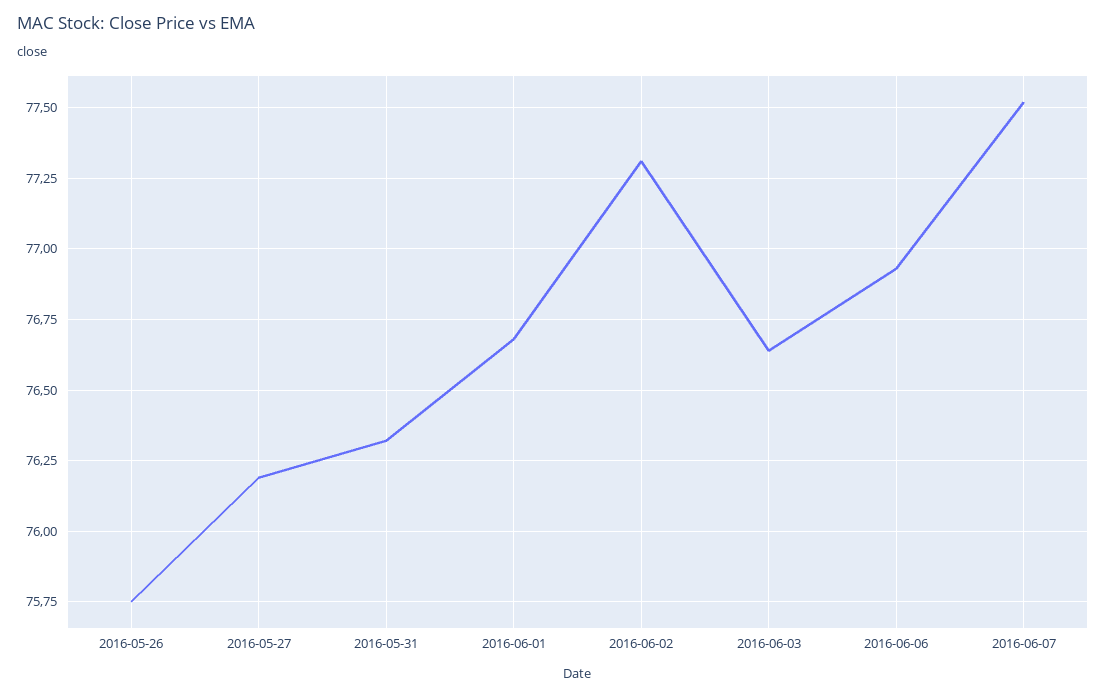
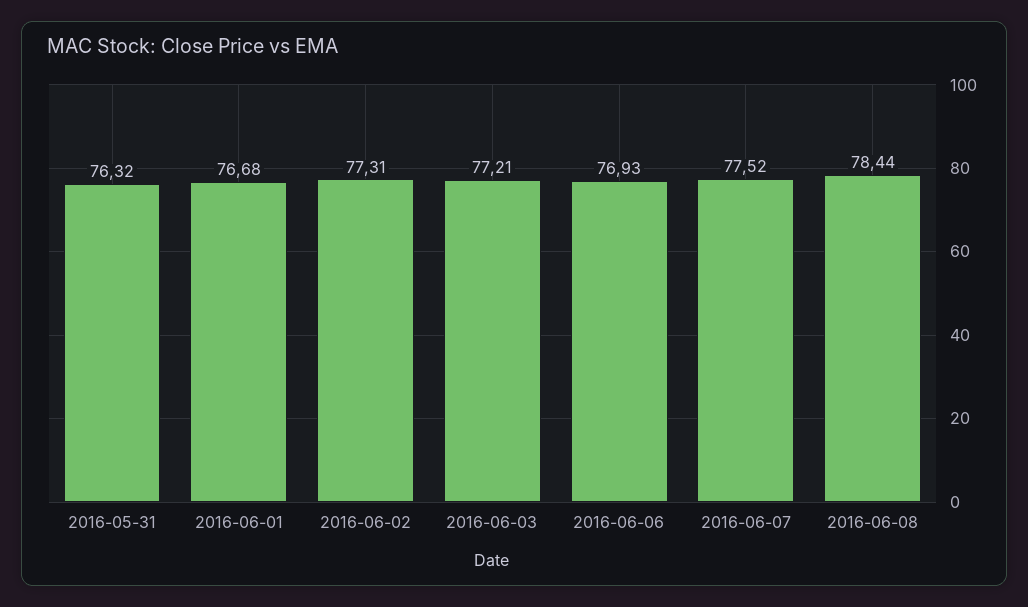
2016-05-26: 75.75 -> none
2016-05-27: 76.2 -> none
2016-06-03: 76.65 -> 77.21
2016-06-08: none -> 78.44

